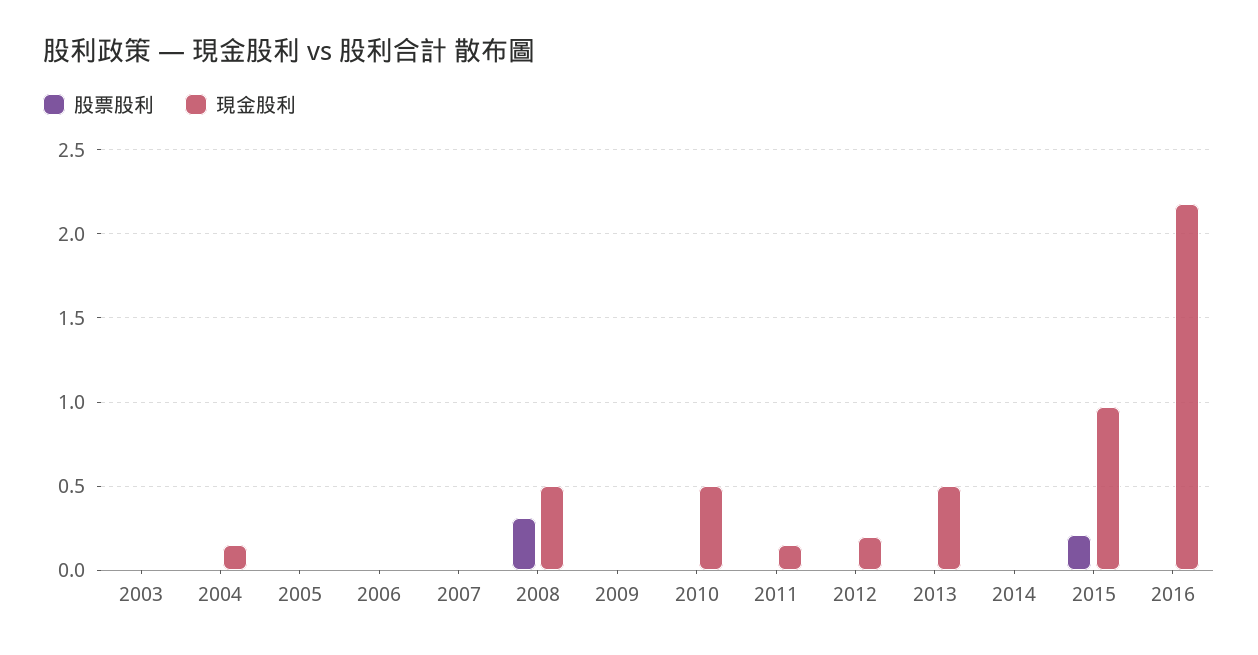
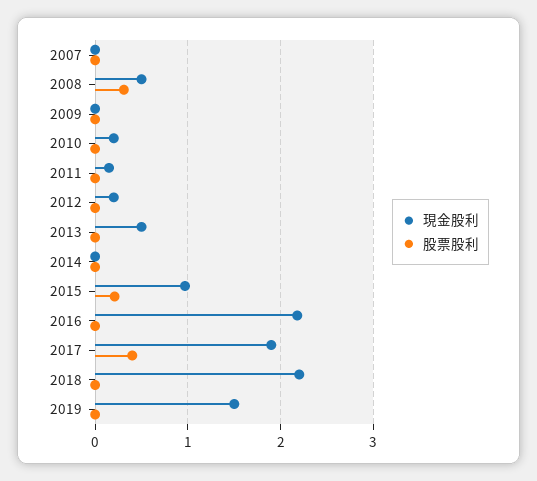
股票股利, 2003: 0 -> none
現金股利, 2003: 0 -> none
股票股利, 2004: 0 -> none
現金股利, 2004: 0.15 -> none
股票股利, 2005: 0 -> none
現金股利, 2005: 0 -> none
股票股利, 2006: 0 -> none
現金股利, 2006: 0 -> none
現金股利, 2010: 0.5 -> 0.2
現金股利, 2017: none -> 1.9
股票股利, 2017: none -> 0.4
現金股利, 2018: none -> 2.2
股票股利, 2018: none -> 0
現金股利, 2019: none -> 1.5
股票股利, 2019: none -> 0

